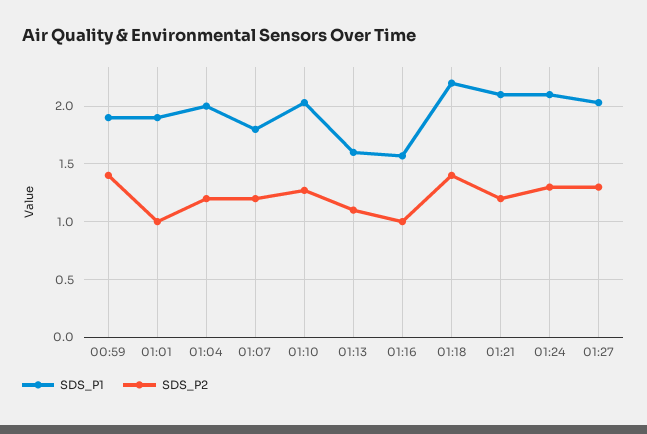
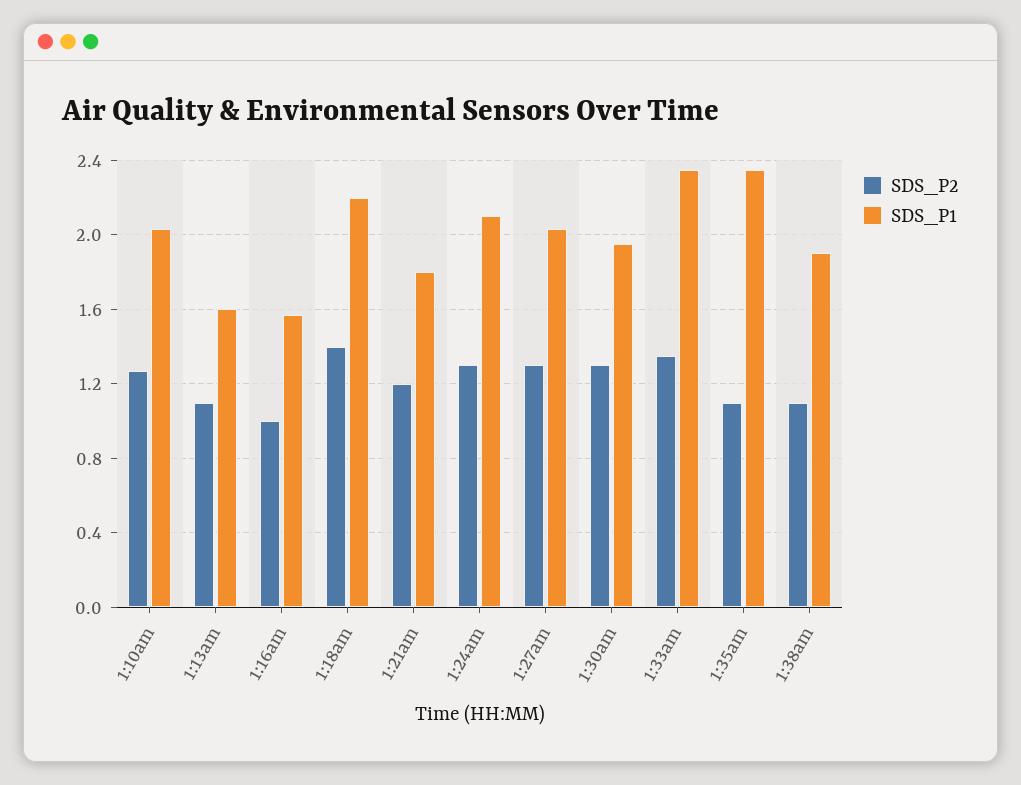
SDS_P1, 00:59: 1.9 -> none
SDS_P2, 00:59: 1.4 -> none
SDS_P1, 01:01: 1.9 -> none
SDS_P2, 01:01: 1 -> none
SDS_P1, 01:04: 2 -> none
SDS_P2, 01:04: 1.2 -> none
SDS_P1, 01:07: 1.8 -> none
SDS_P2, 01:07: 1.2 -> none
SDS_P1, 01:21: 2.1 -> 1.8
SDS_P2, 1:30am: none -> 1.3
SDS_P1, 1:30am: none -> 1.95
SDS_P2, 1:33am: none -> 1.35
SDS_P1, 1:33am: none -> 2.35
SDS_P2, 1:35am: none -> 1.1
SDS_P1, 1:35am: none -> 2.35
SDS_P2, 1:38am: none -> 1.1
SDS_P1, 1:38am: none -> 1.9

